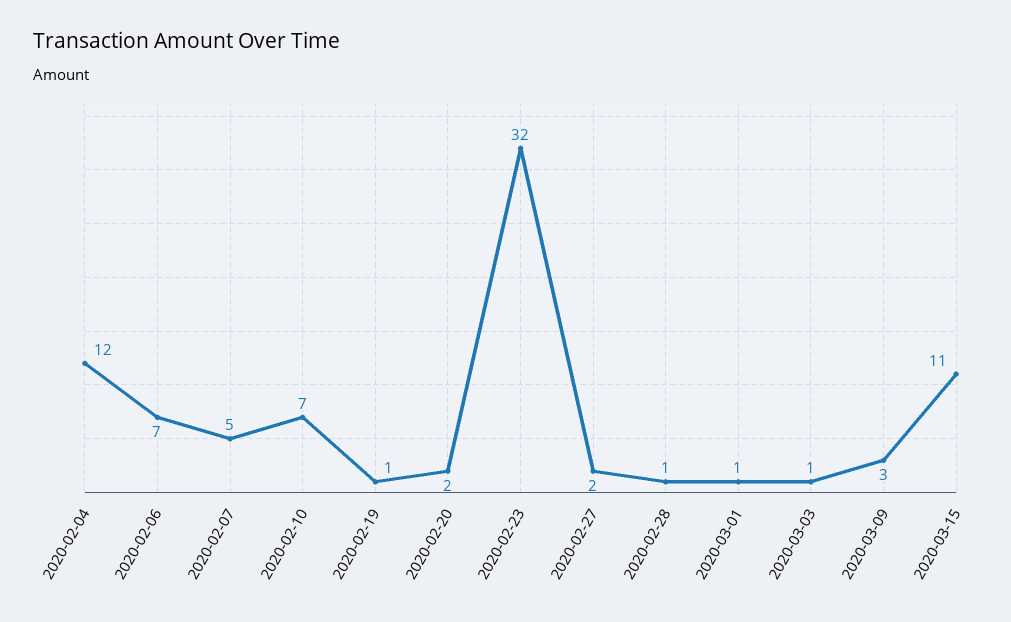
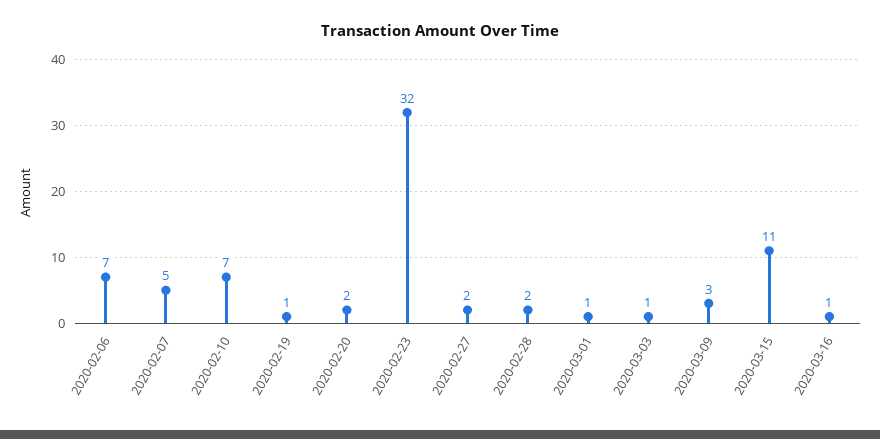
2020-02-04: 12 -> none
2020-02-28: 1 -> 2
2020-03-16: none -> 1

